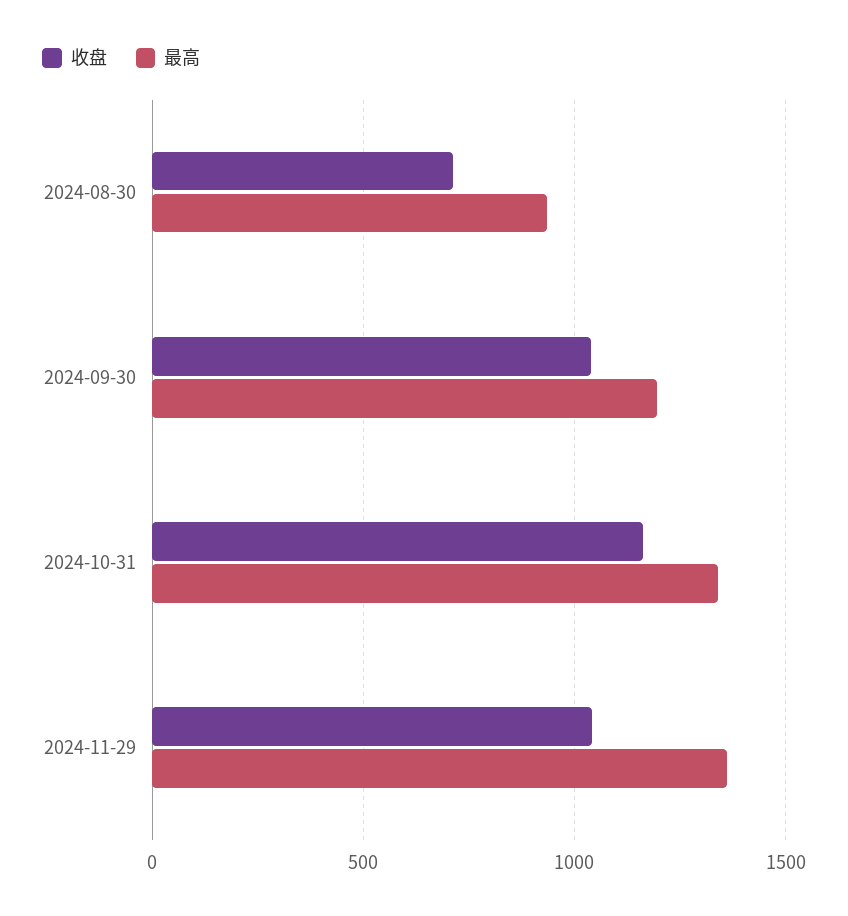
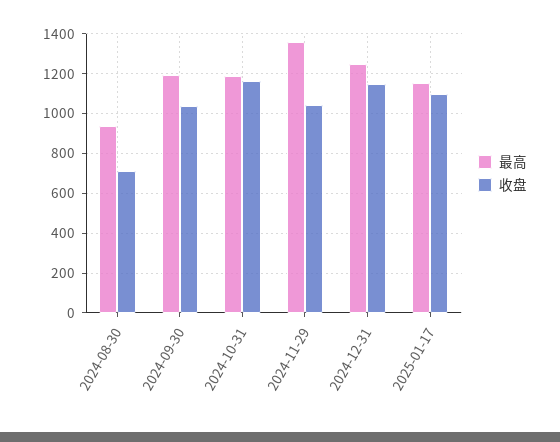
最高, 2024-10-31: 1350 -> 1200
最高, 2024-12-31: none -> 1250
收盘, 2024-12-31: none -> 1150
最高, 2025-01-17: none -> 1150
收盘, 2025-01-17: none -> 1100

